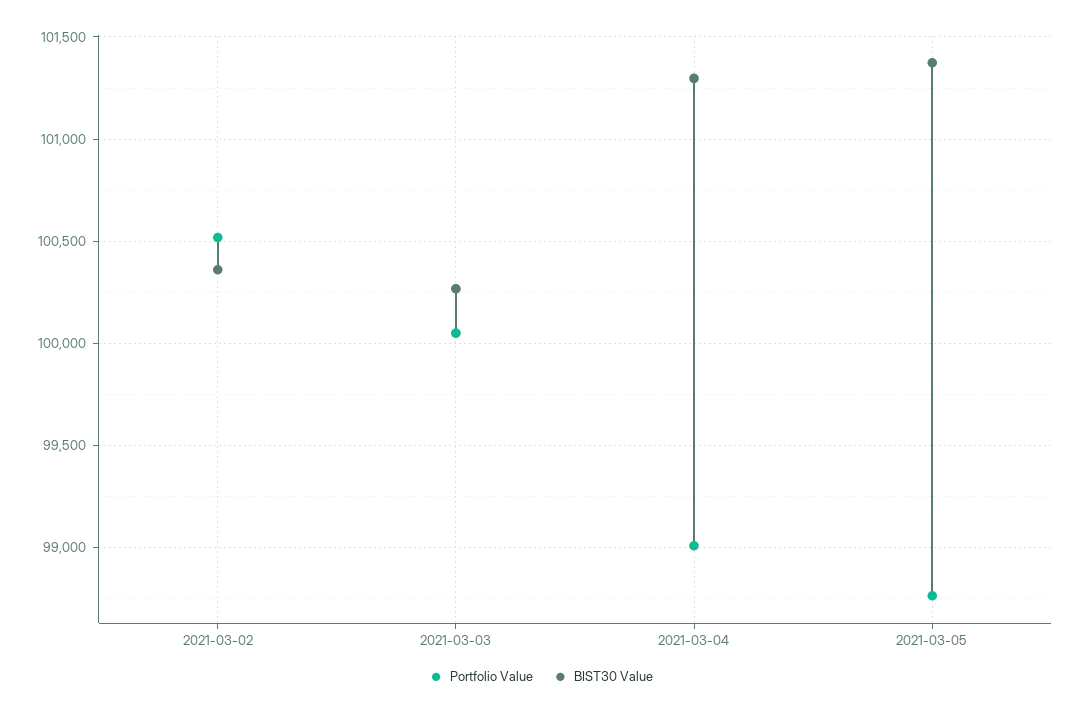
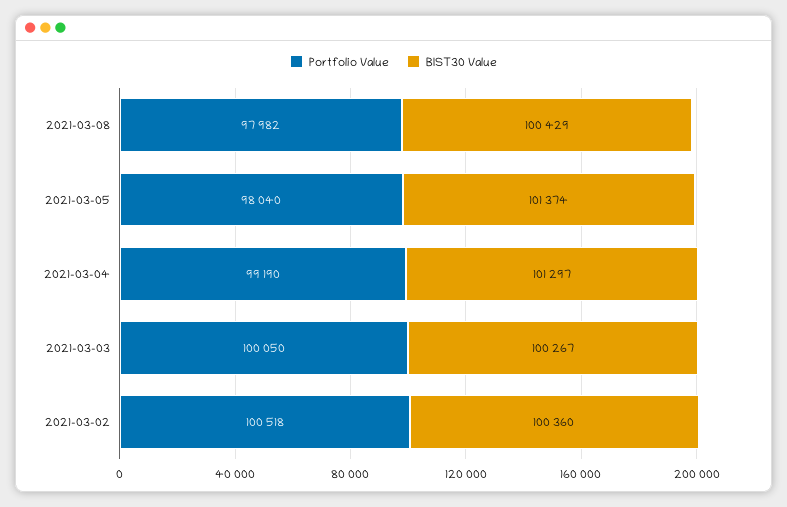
Portfolio Value, 2021-03-04: 99000 -> 99190
Portfolio Value, 2021-03-05: 98750 -> 98040
Portfolio Value, 2021-03-08: none -> 97982
BIST30 Value, 2021-03-08: none -> 100429

